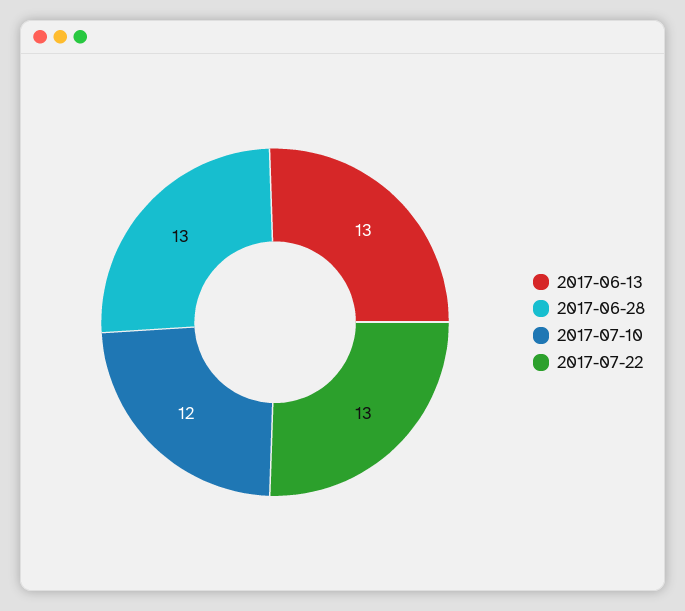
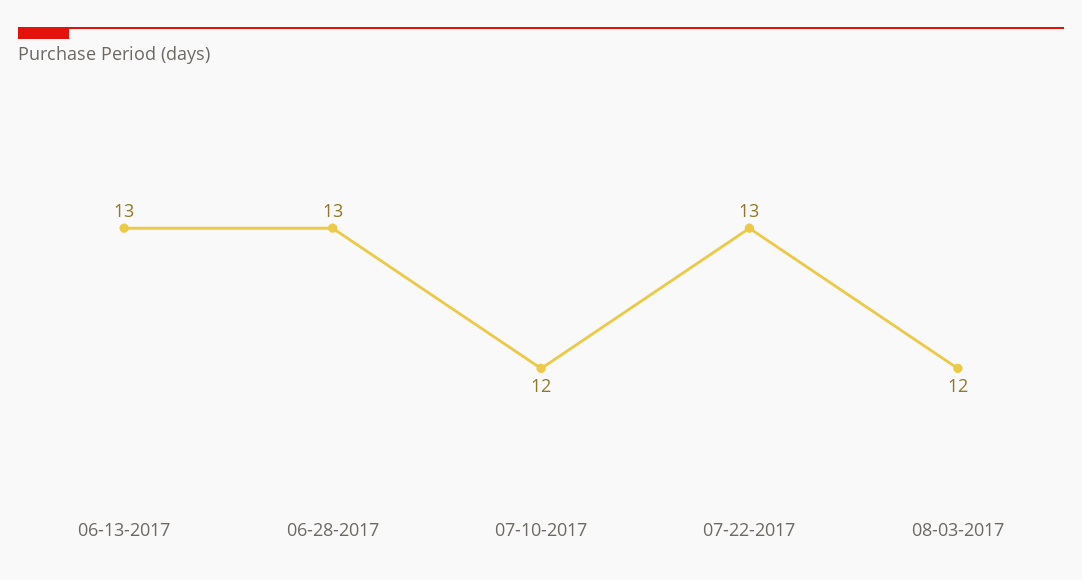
08-03-2017: none -> 12

